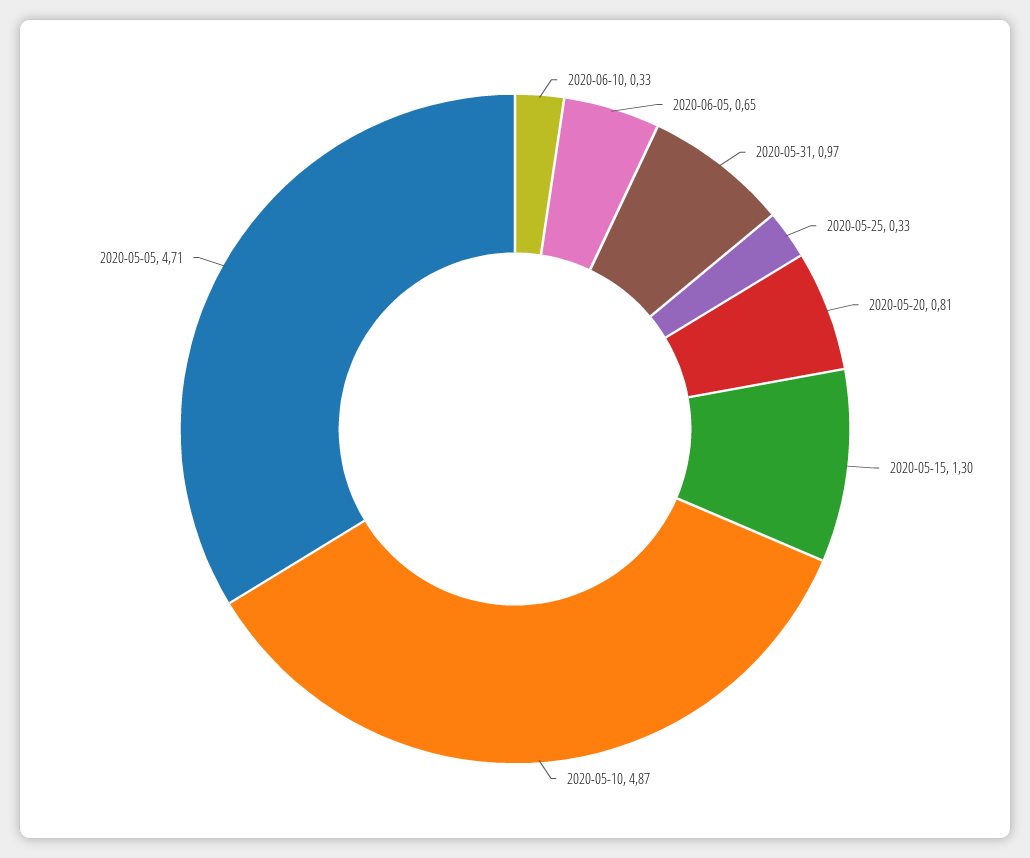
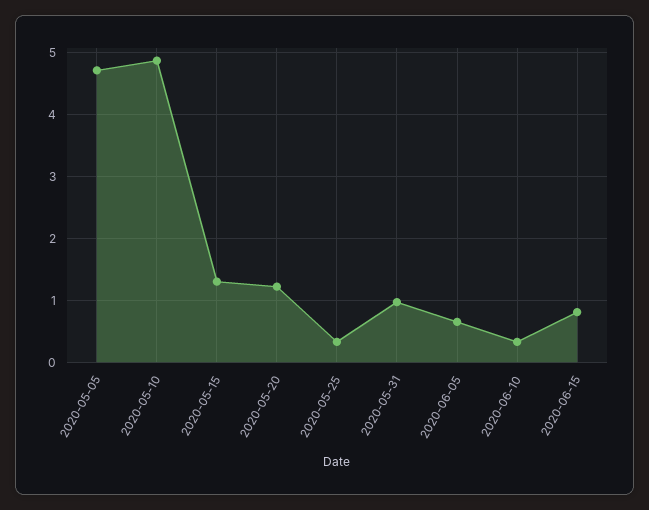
2020-05-20: 0.81 -> 1.2
2020-06-15: none -> 0.8

